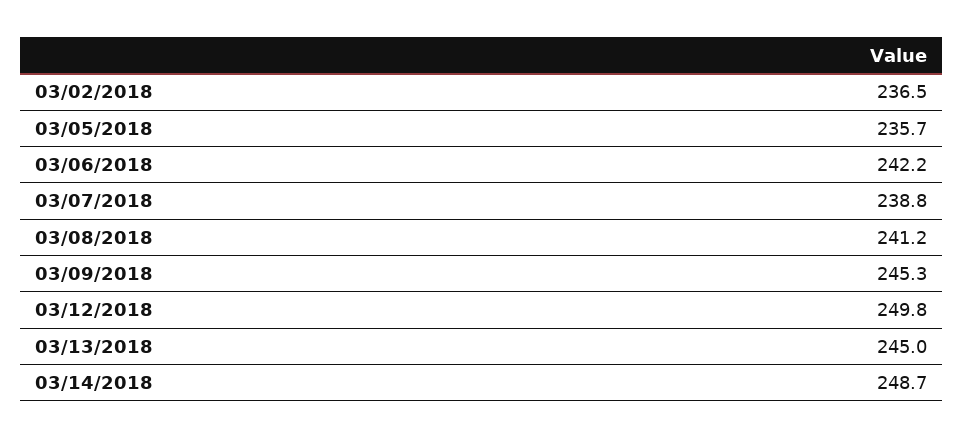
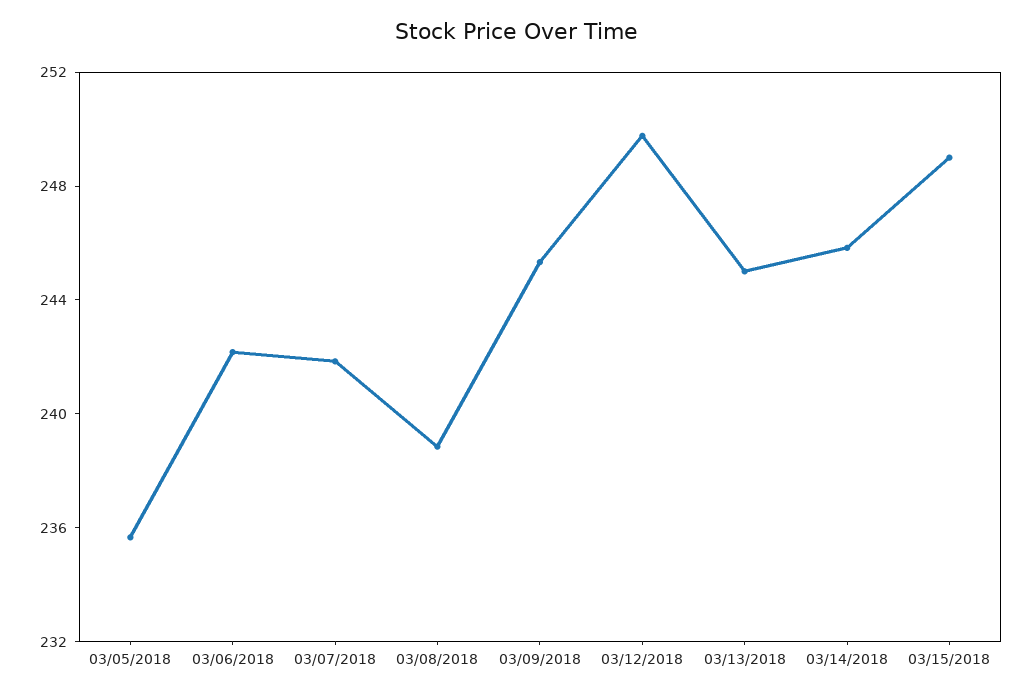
03/02/2018: 236.5 -> none
03/07/2018: 238.8 -> 242
03/08/2018: 241.2 -> 239
03/14/2018: 248.7 -> 246
03/15/2018: none -> 249

